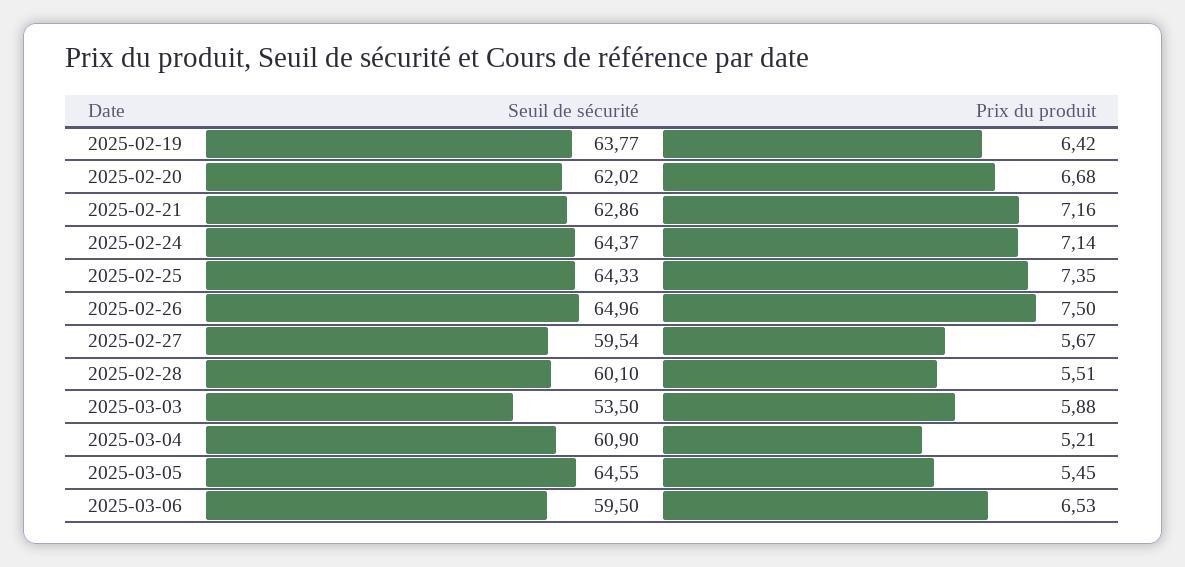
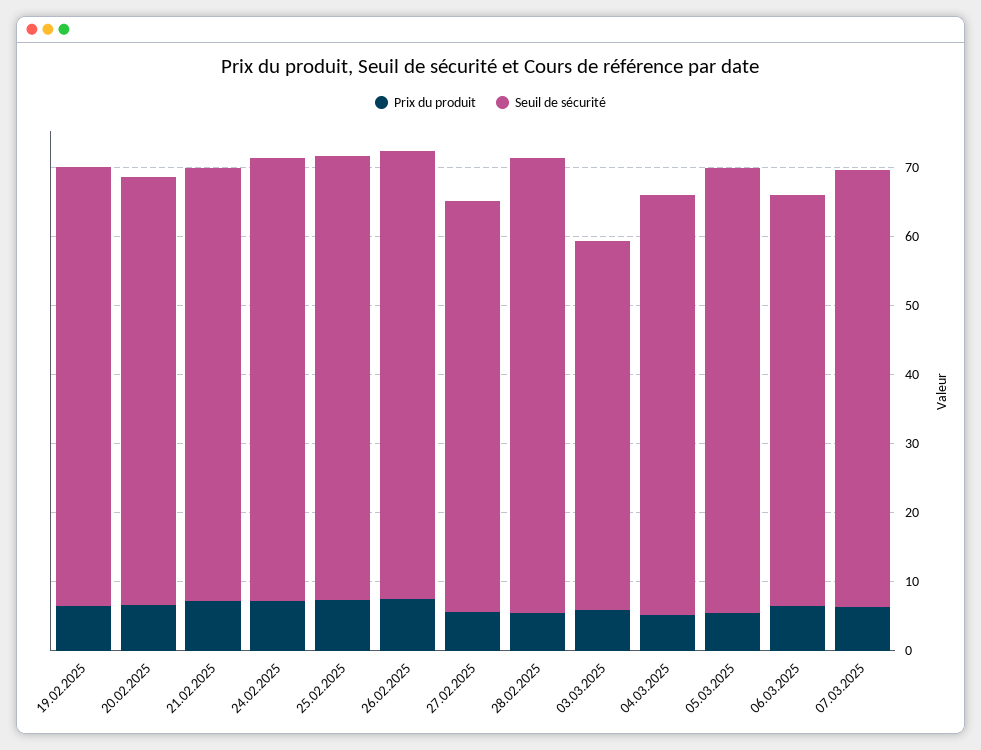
Seuil de sécurité, 2025-02-28: 60.1 -> 66
Prix du produit, 07.03.2025: none -> 6
Seuil de sécurité, 07.03.2025: none -> 64

